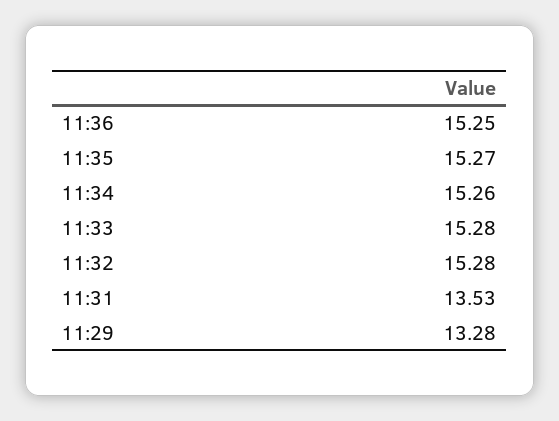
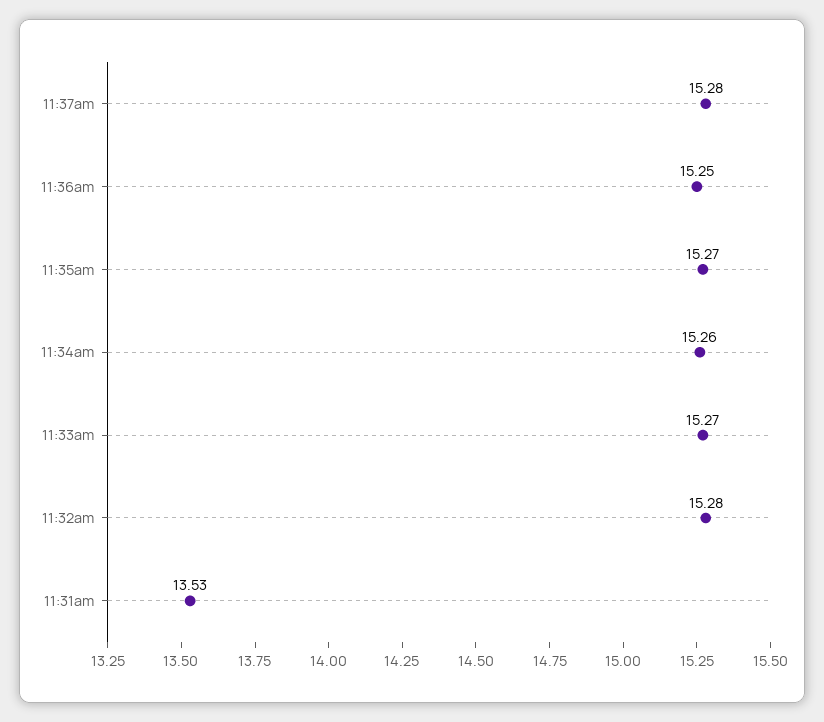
11:33: 15.28 -> 15.27
11:29: 13.28 -> none
11:37am: none -> 15.28

